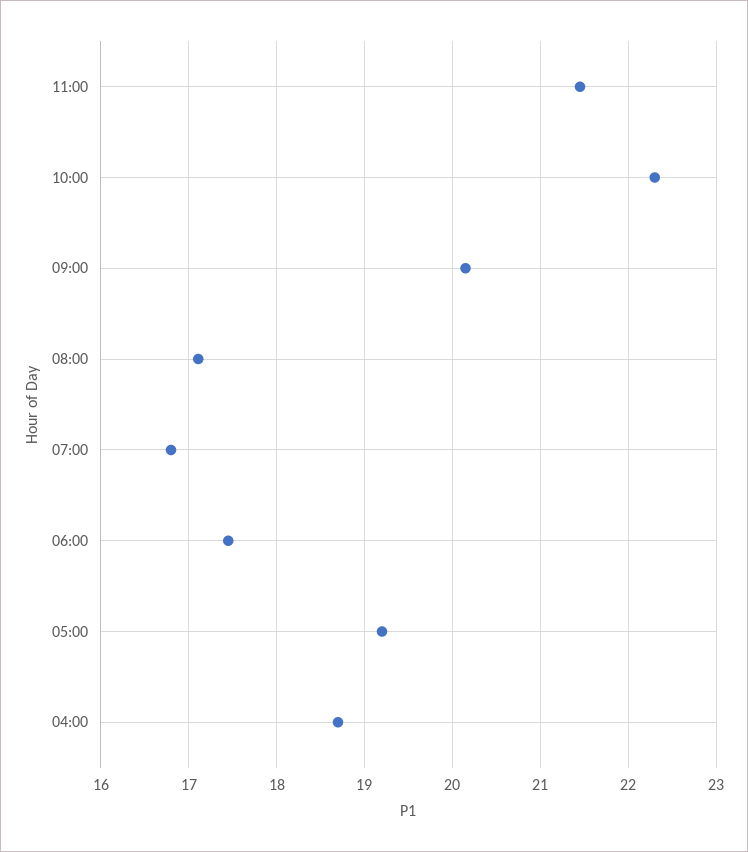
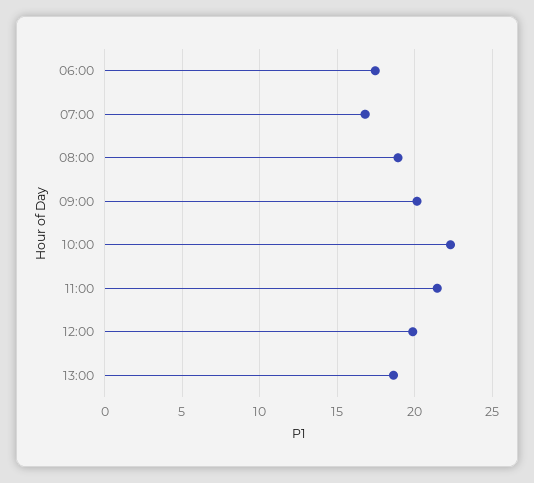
08:00: 17.1 -> 19
05:00: 19.2 -> none
04:00: 18.7 -> none
12:00: none -> 20
13:00: none -> 18.5

